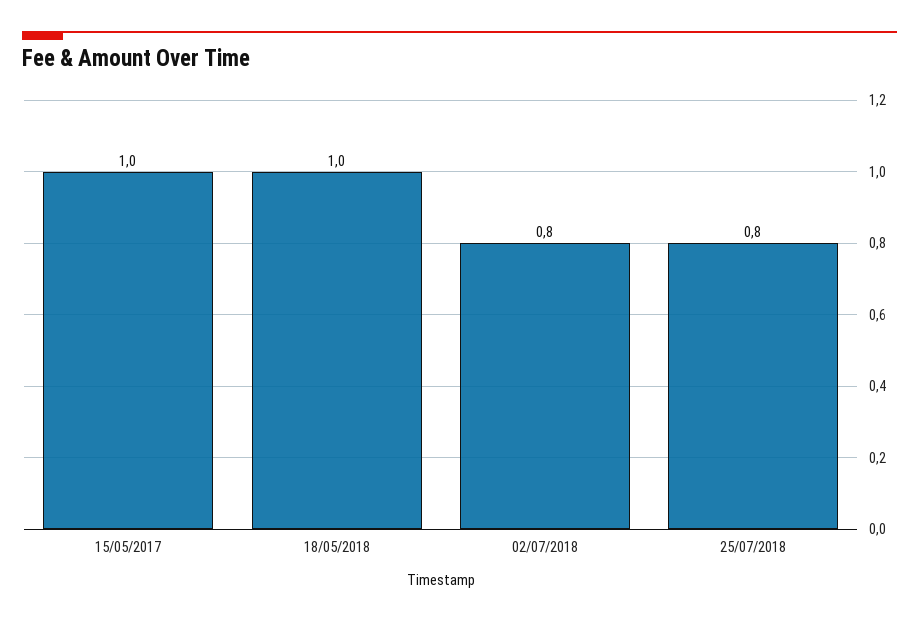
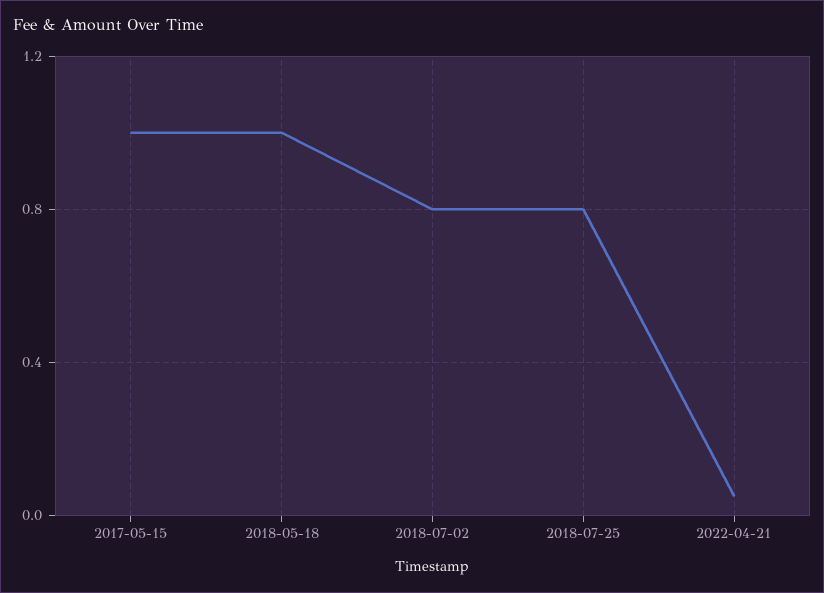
2022-04-21: none -> 0.05

